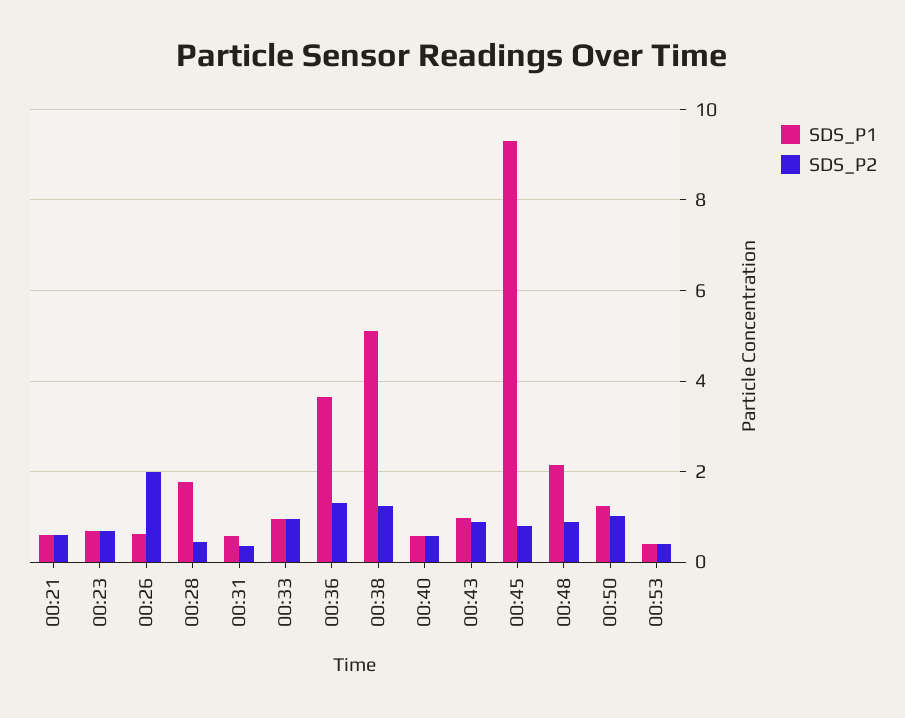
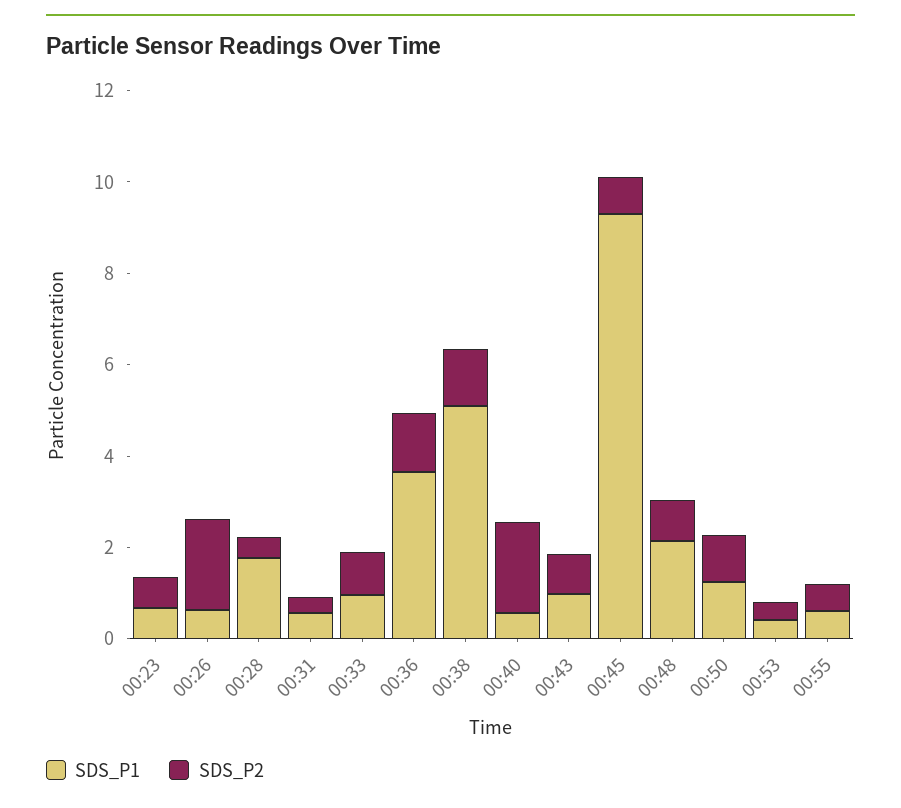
SDS_P1, 00:21: 0.6 -> none
SDS_P2, 00:21: 0.6 -> none
SDS_P2, 00:40: 0.6 -> 2
SDS_P1, 00:55: none -> 0.5
SDS_P2, 00:55: none -> 0.5

